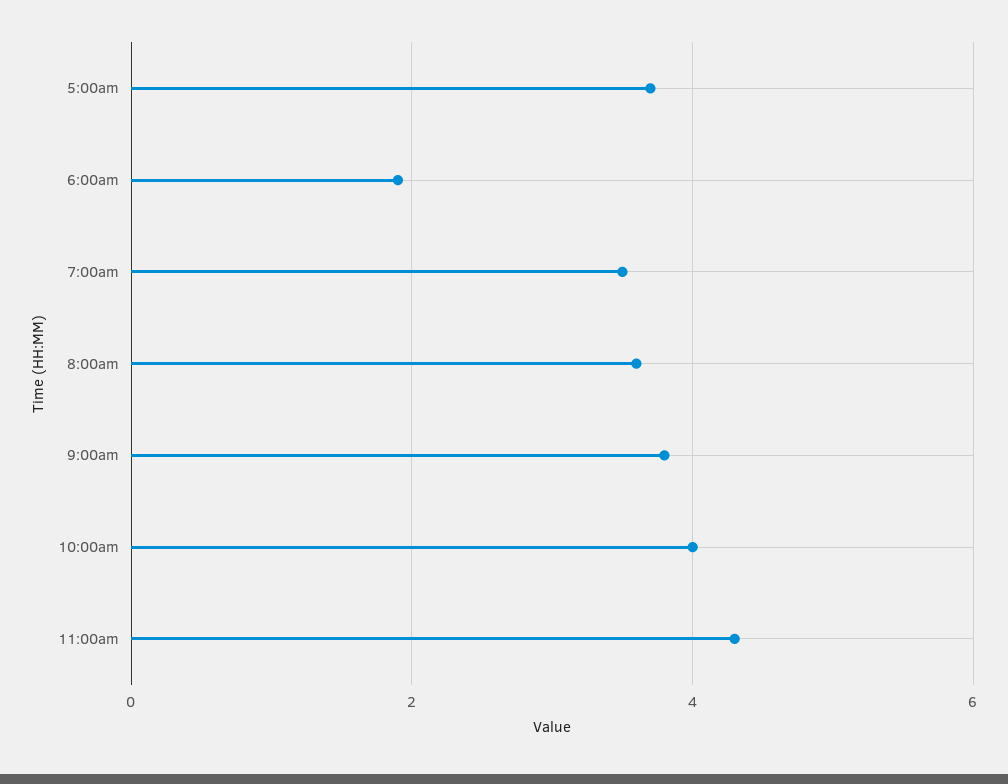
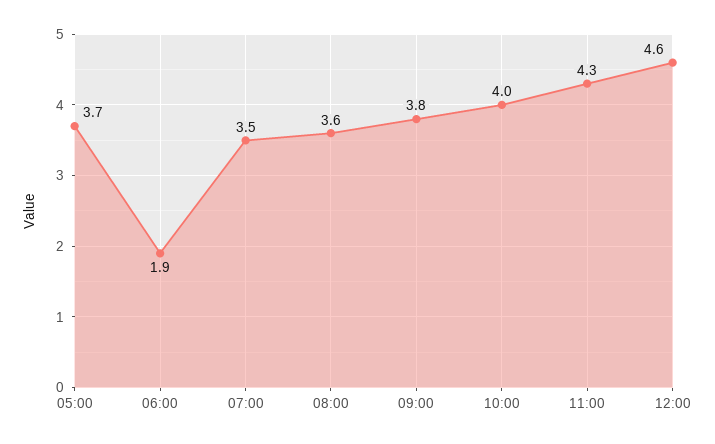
12:00: none -> 4.6

